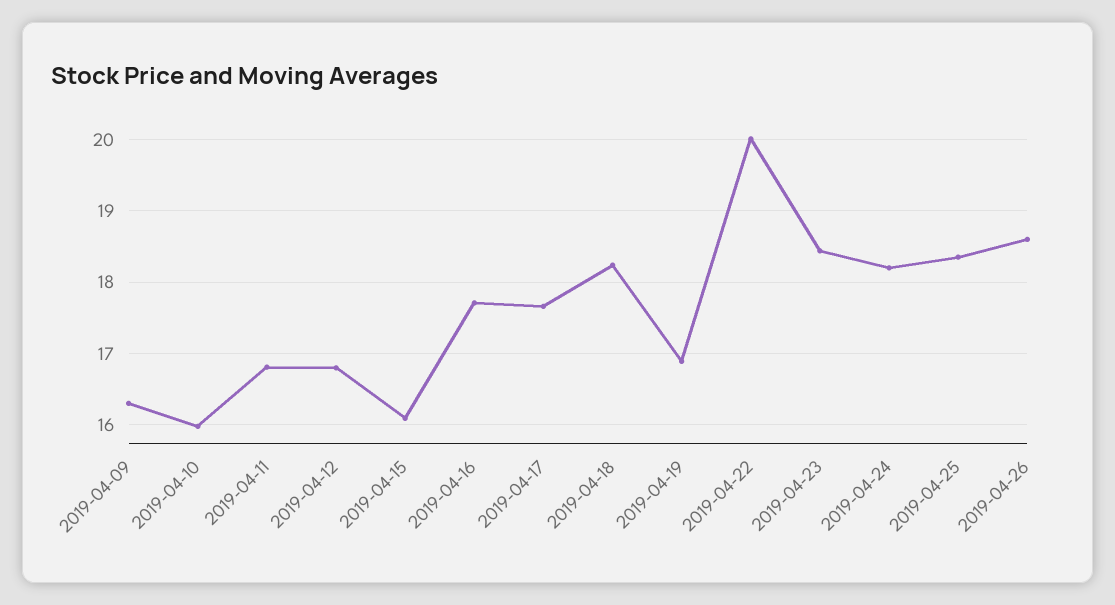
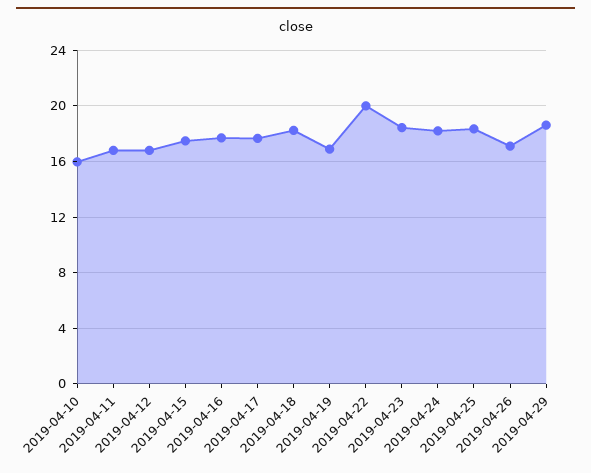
2019-04-09: 16.3 -> none
2019-04-15: 16.1 -> 17.5
2019-04-26: 18.6 -> 17
2019-04-29: none -> 18.5

